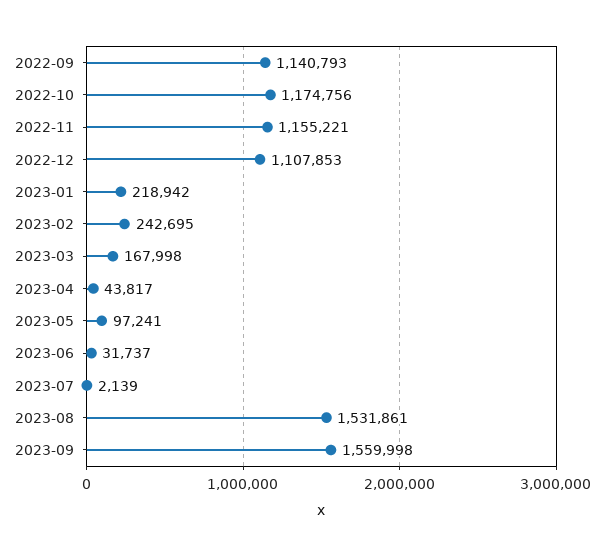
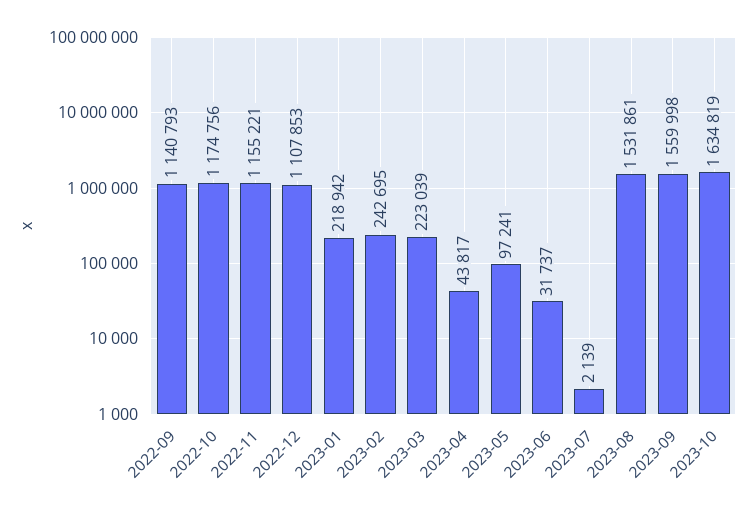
2023-03: 167998 -> 223039
2023-10: none -> 1634819

